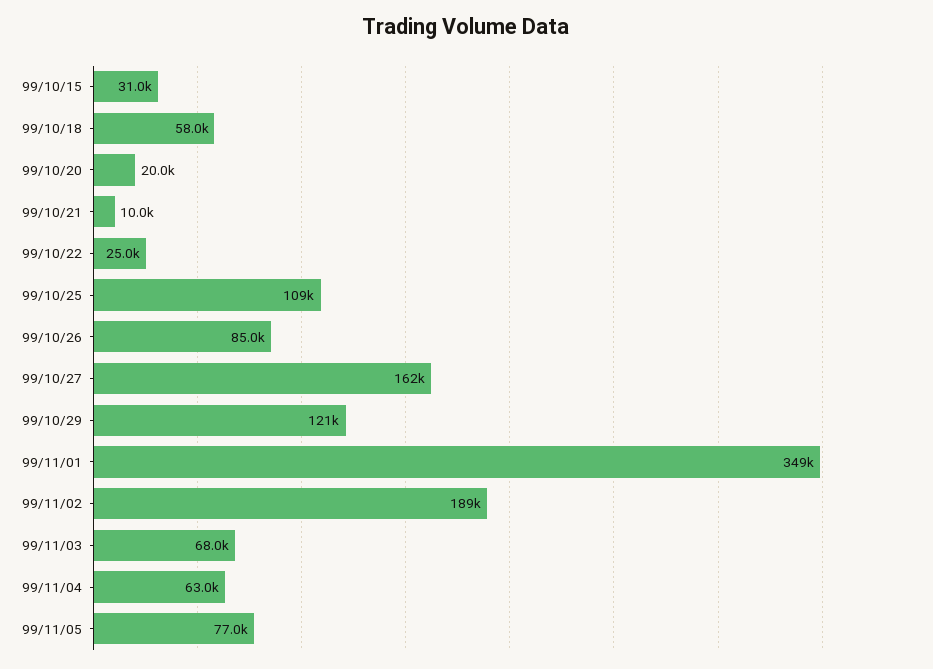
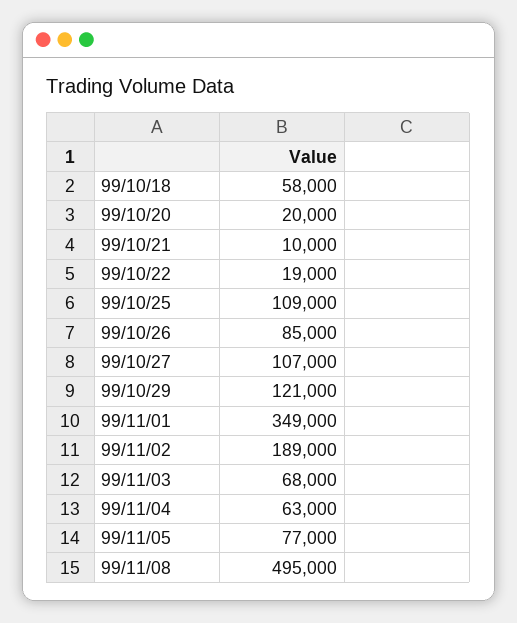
99/10/15: 31000 -> none
99/10/22: 25000 -> 19000
99/10/27: 162000 -> 107000
99/11/08: none -> 495000

